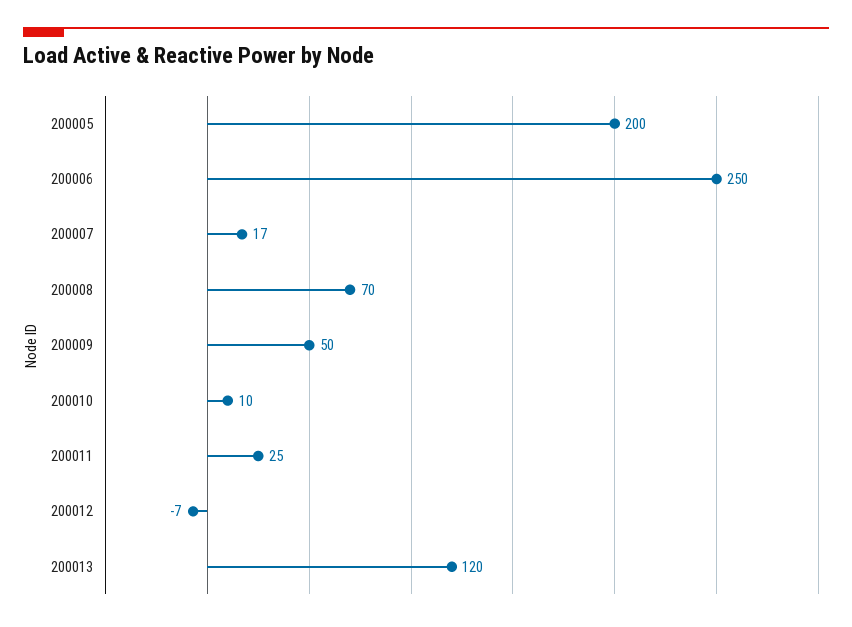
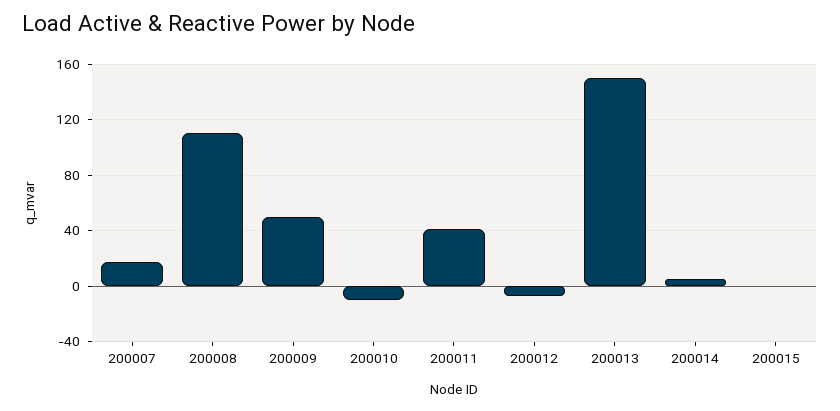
200005: 200 -> none
200006: 250 -> none
200008: 70 -> 110
200010: 10 -> -10
200011: 25 -> 40
200013: 120 -> 150
200014: none -> 5
200015: none -> 0

